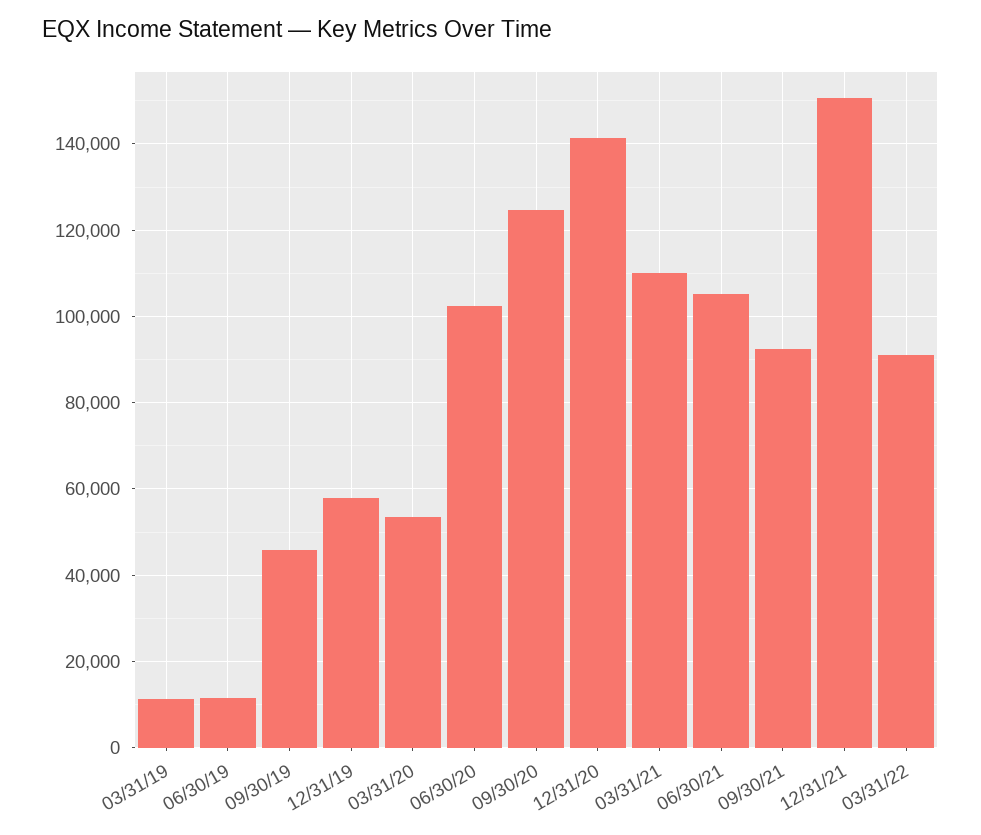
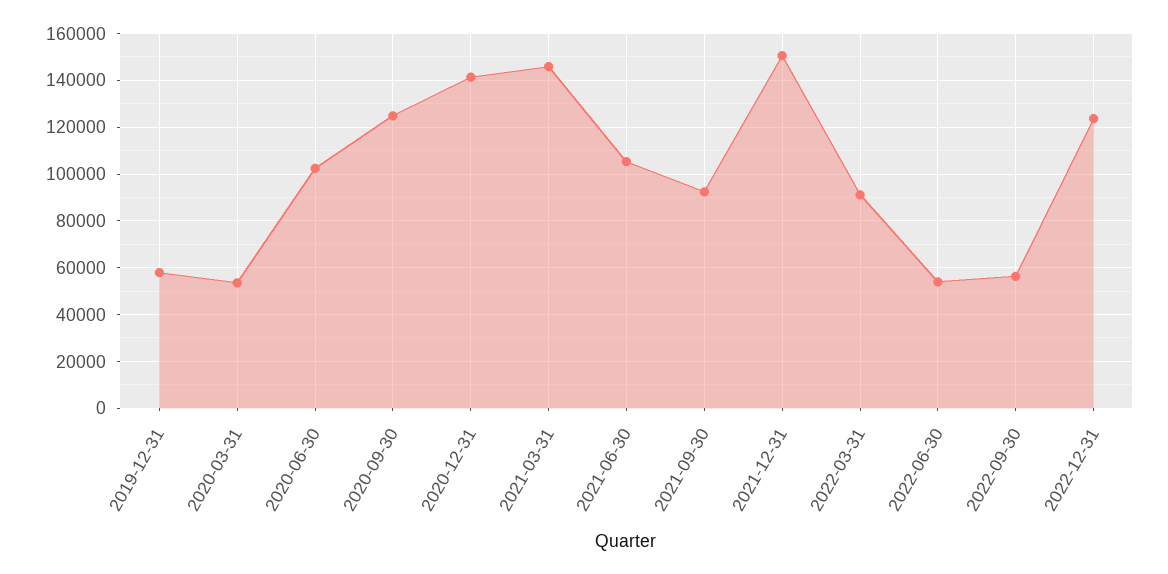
03/31/19: 12000 -> none
06/30/19: 12000 -> none
09/30/19: 46000 -> none
03/31/21: 110000 -> 145000
2022-06-30: none -> 55000
2022-09-30: none -> 55000
2022-12-31: none -> 125000

